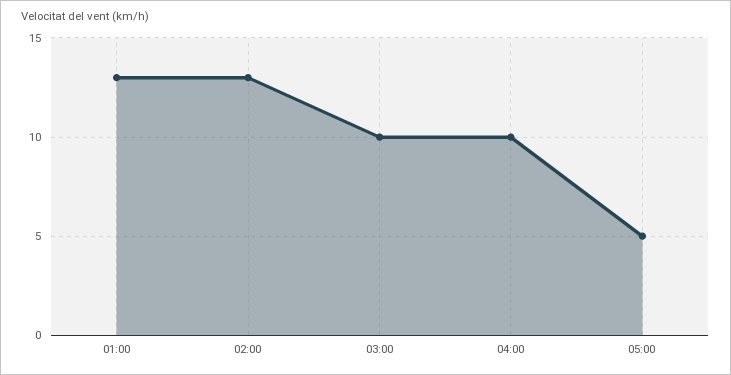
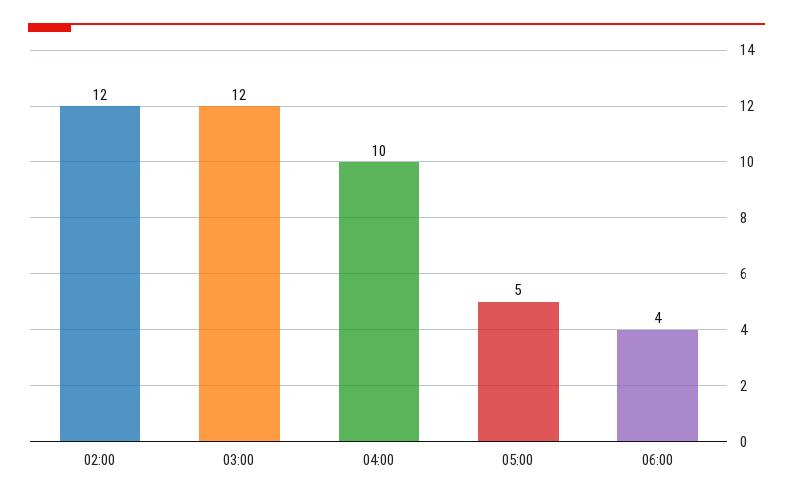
01:00: 13 -> none
02:00: 13 -> 12
03:00: 10 -> 12
06:00: none -> 4

